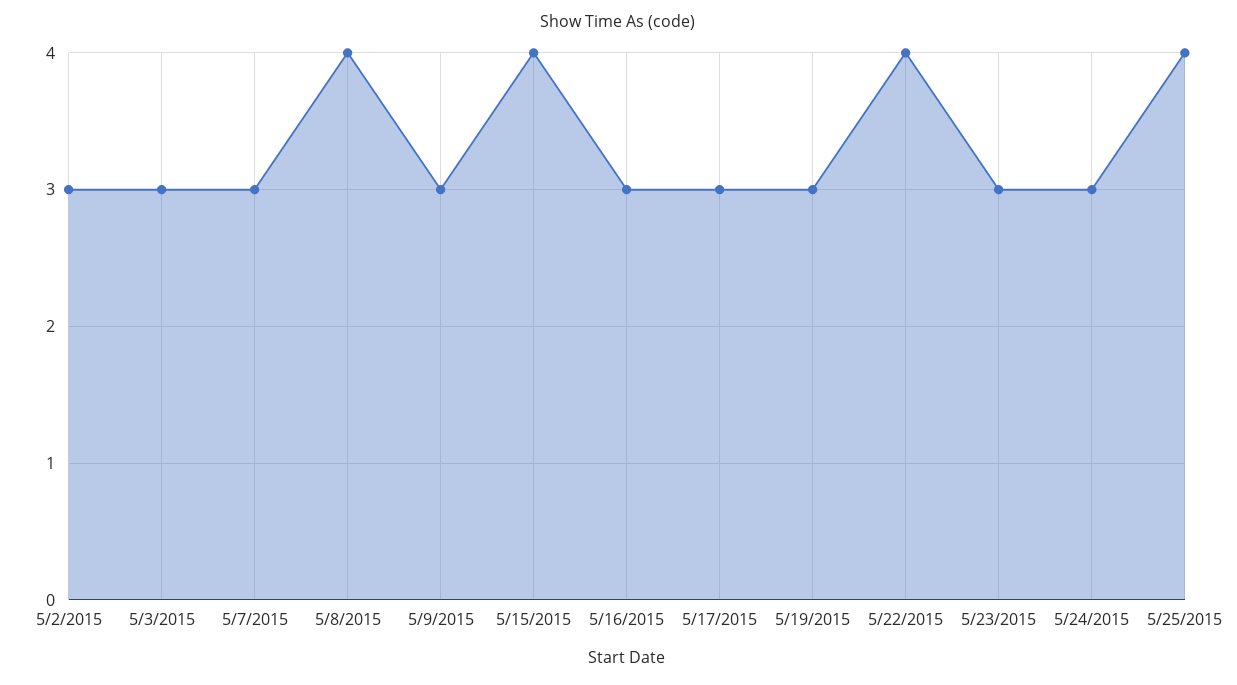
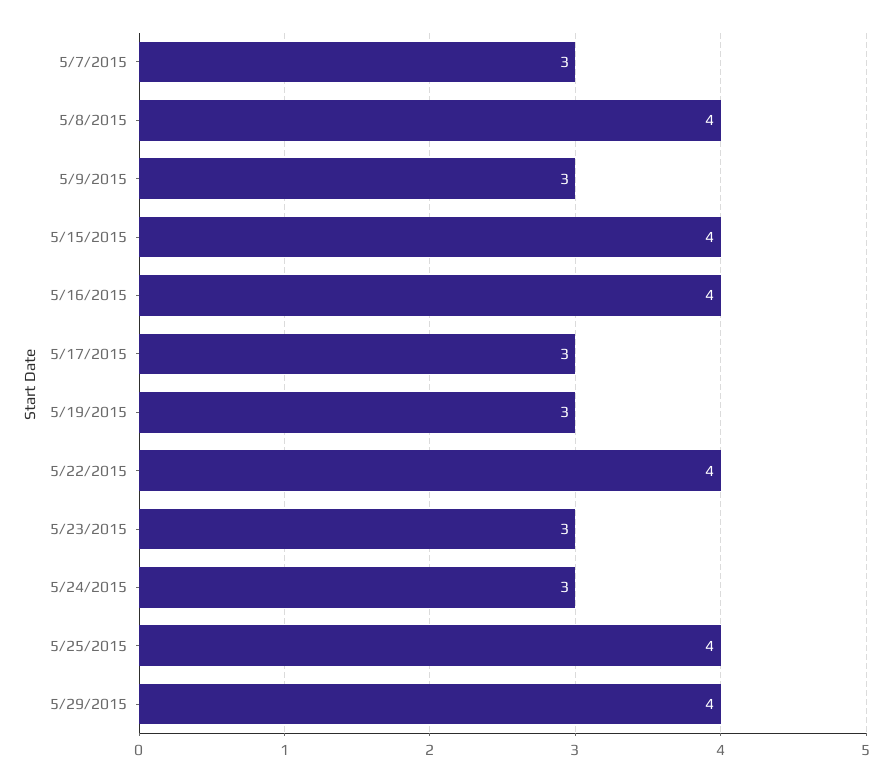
5/2/2015: 3 -> none
5/3/2015: 3 -> none
5/16/2015: 3 -> 4
5/29/2015: none -> 4

